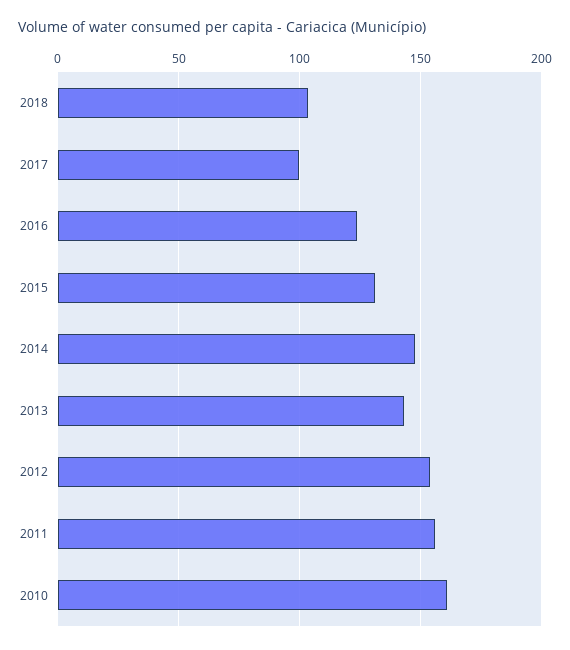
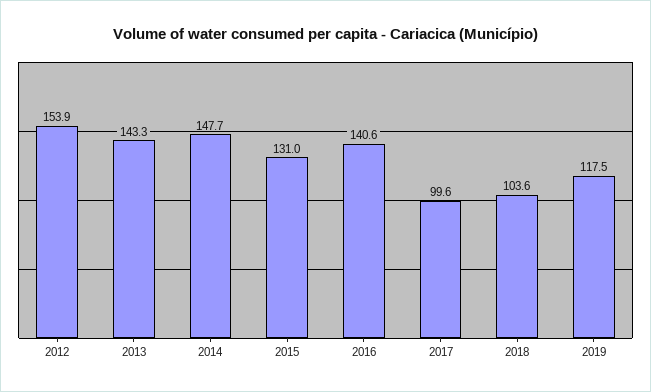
2016: 125 -> 140.6
2011: 155 -> none
2010: 160 -> none
2019: none -> 117.5

